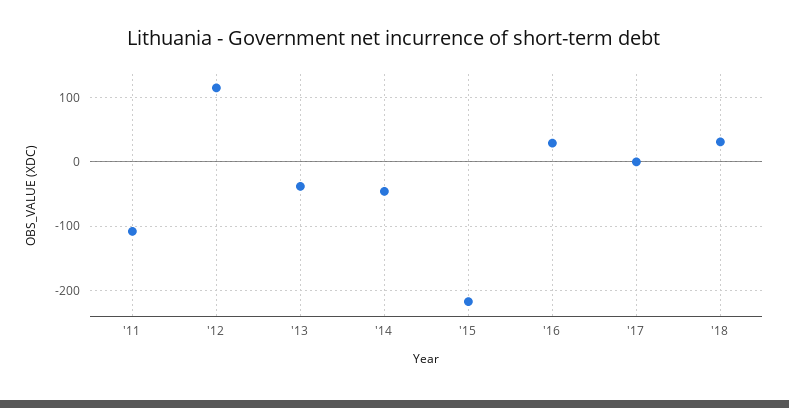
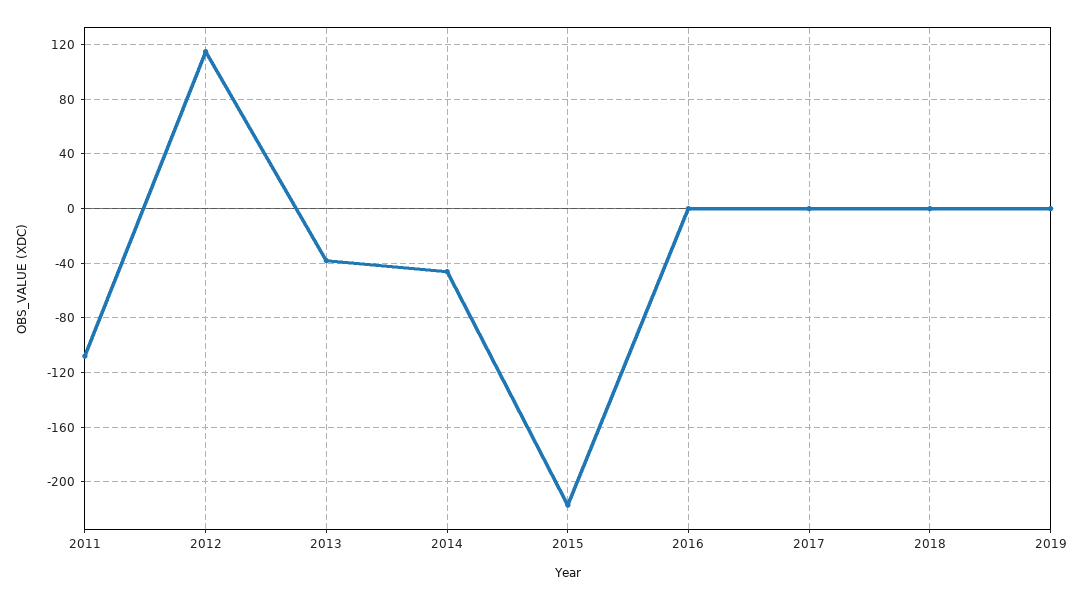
'16: 30 -> 0
'18: 30 -> 0
2019: none -> 0

